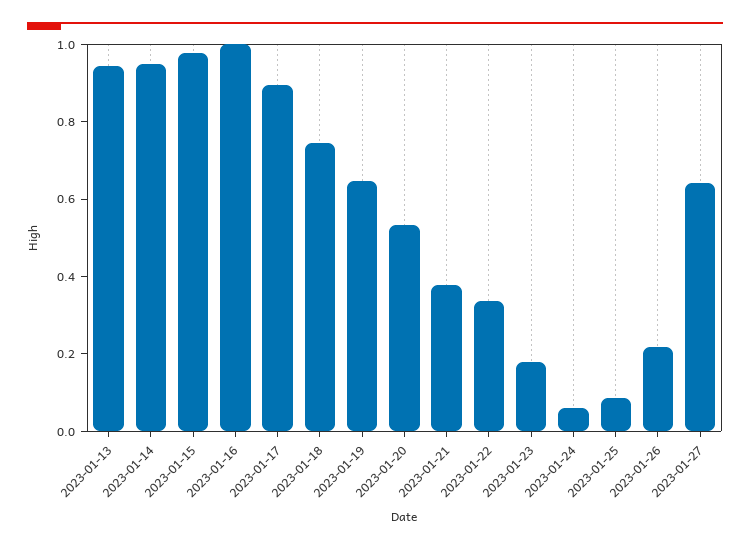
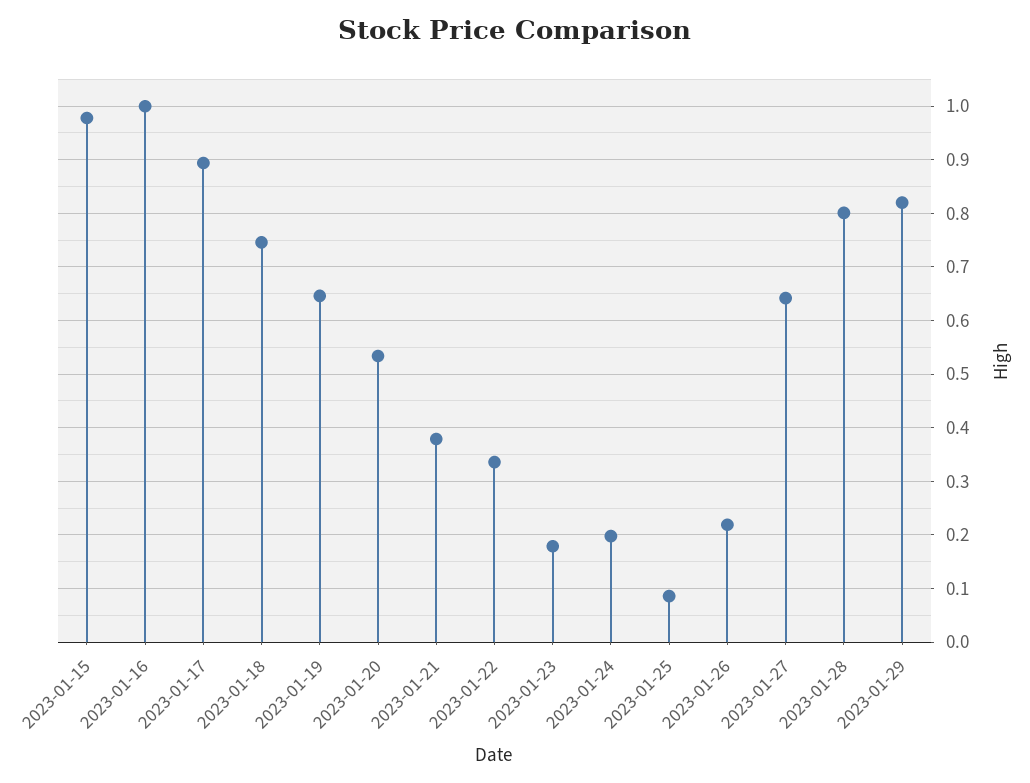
2023-01-13: 0.95 -> none
2023-01-14: 0.95 -> none
2023-01-24: 0.05 -> 0.2
2023-01-28: none -> 0.8
2023-01-29: none -> 0.82

